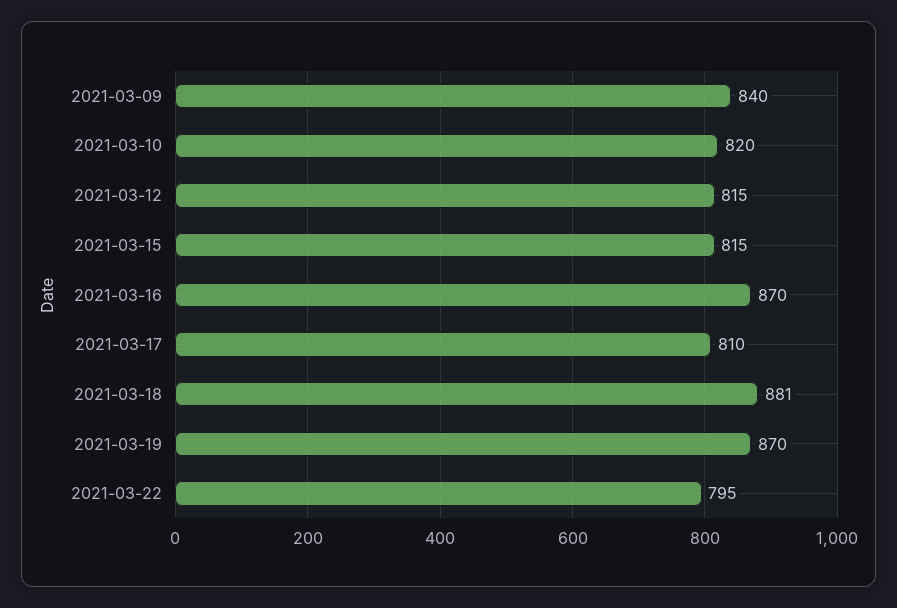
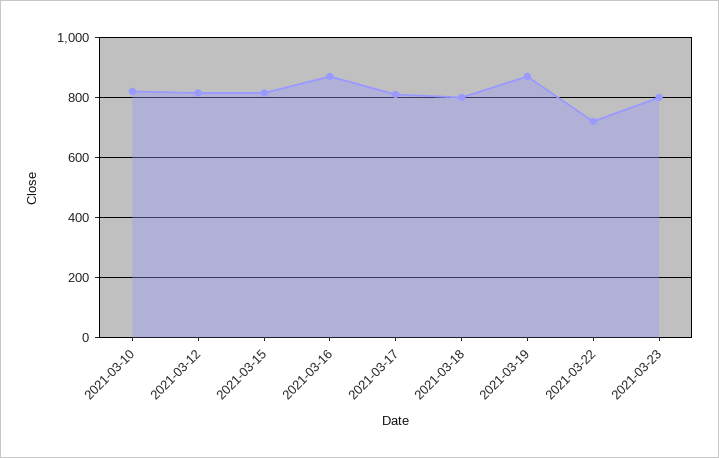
2021-03-09: 840 -> none
2021-03-18: 881 -> 800
2021-03-22: 795 -> 725
2021-03-23: none -> 800

